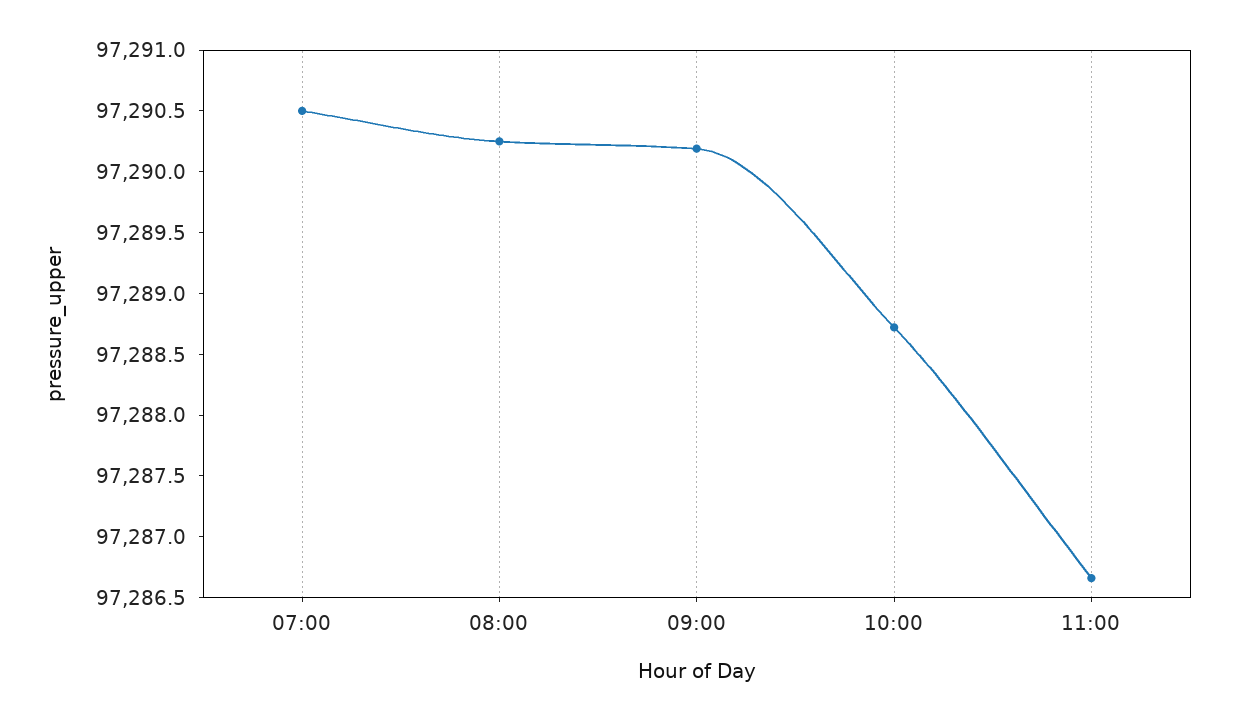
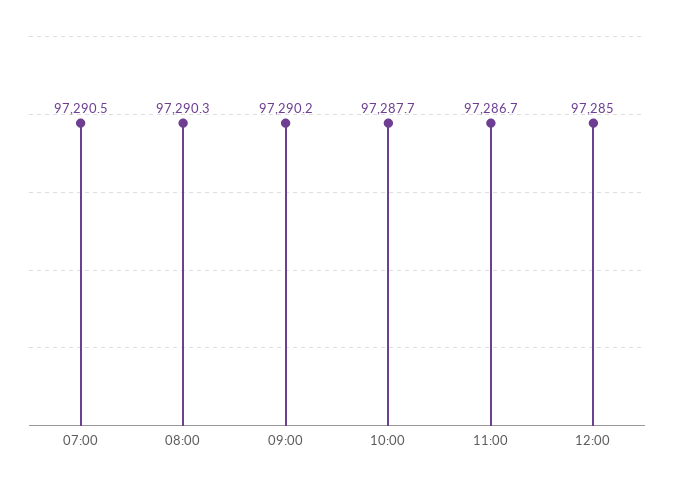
10:00: 97288.7 -> 97287.7
12:00: none -> 97285

